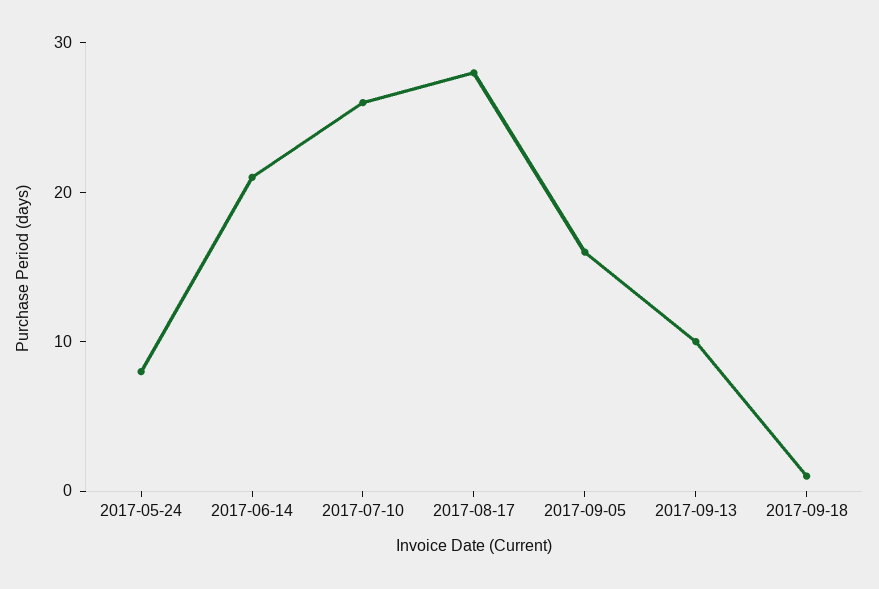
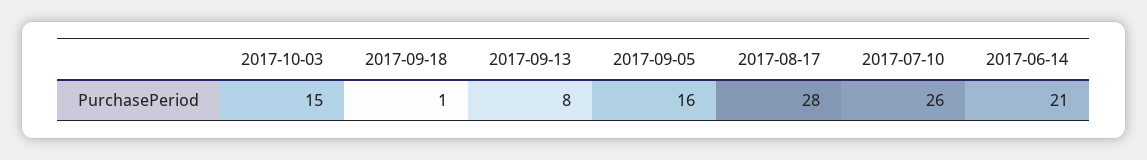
2017-05-24: 8 -> none
2017-09-13: 10 -> 8
2017-10-03: none -> 15

